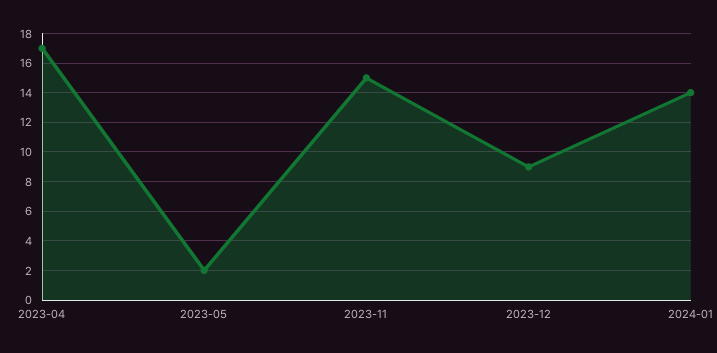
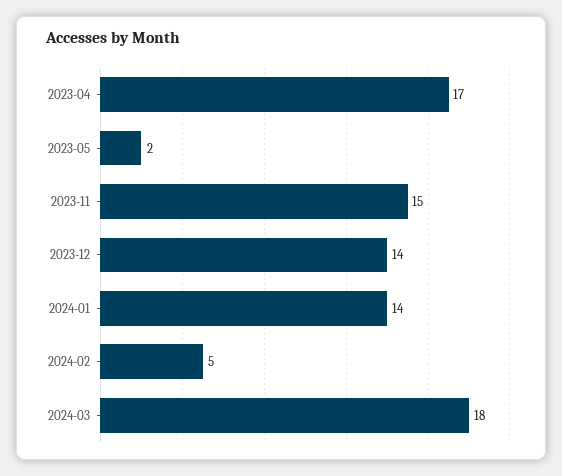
2023-12: 9 -> 14
2024-02: none -> 5
2024-03: none -> 18

